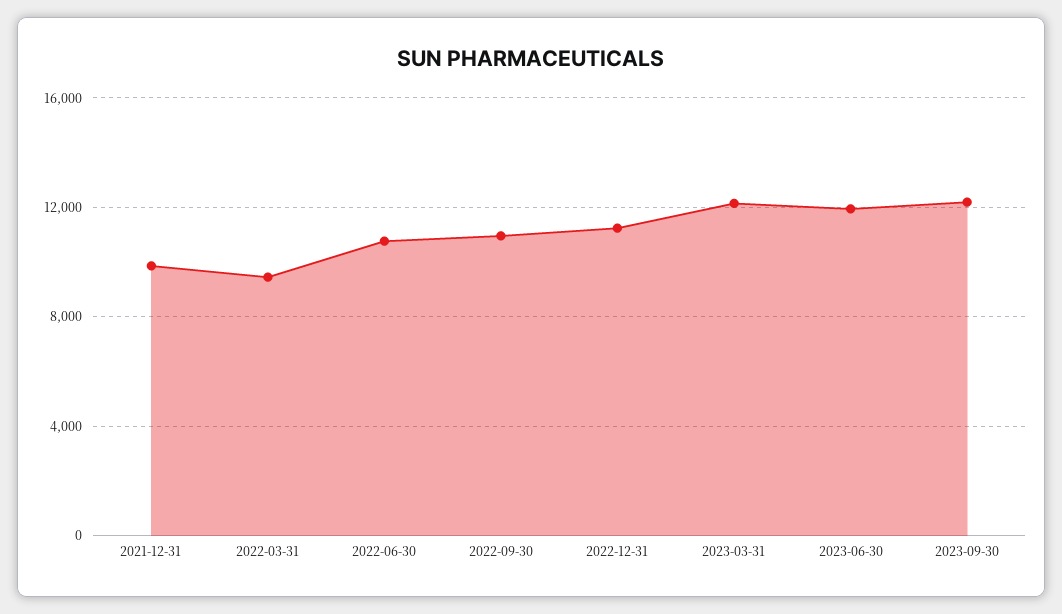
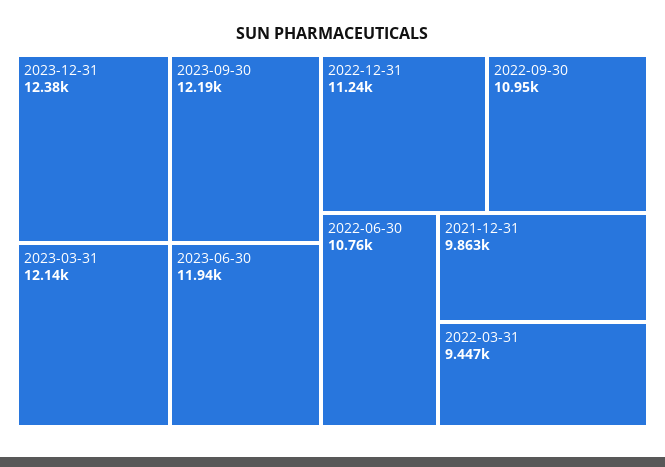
2023-12-31: none -> 12380

